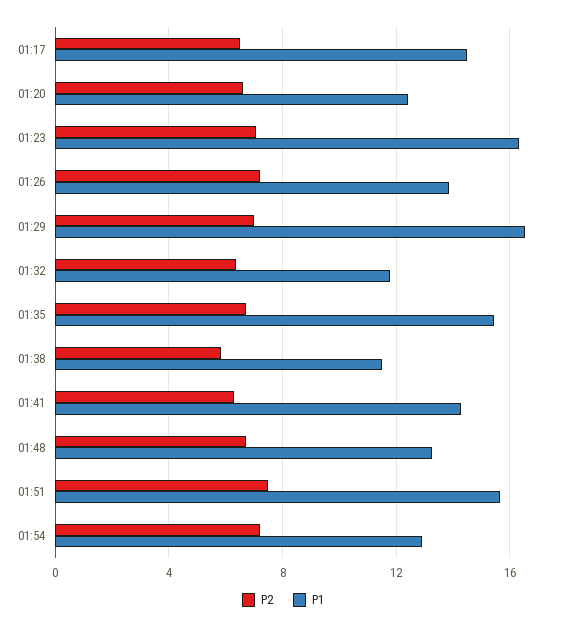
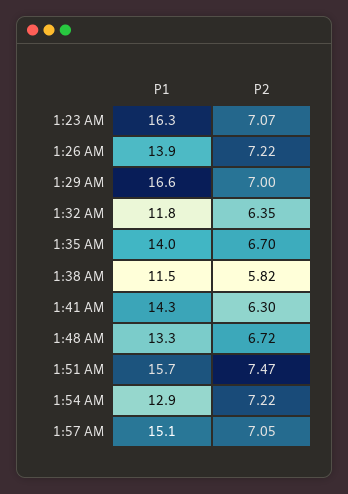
P2, 01:17: 6.5 -> none
P1, 01:17: 14.5 -> none
P2, 01:20: 6.5 -> none
P1, 01:20: 12.5 -> none
P1, 01:35: 15.5 -> 14
P1, 1:57 AM: none -> 15.1
P2, 1:57 AM: none -> 7.05

